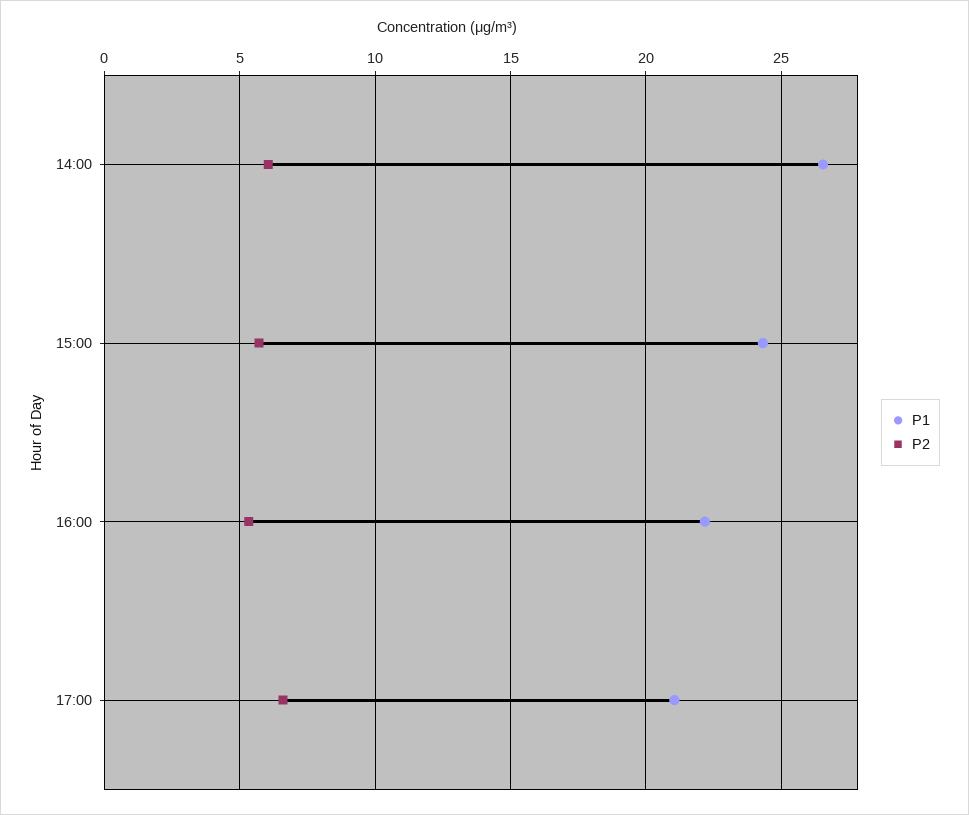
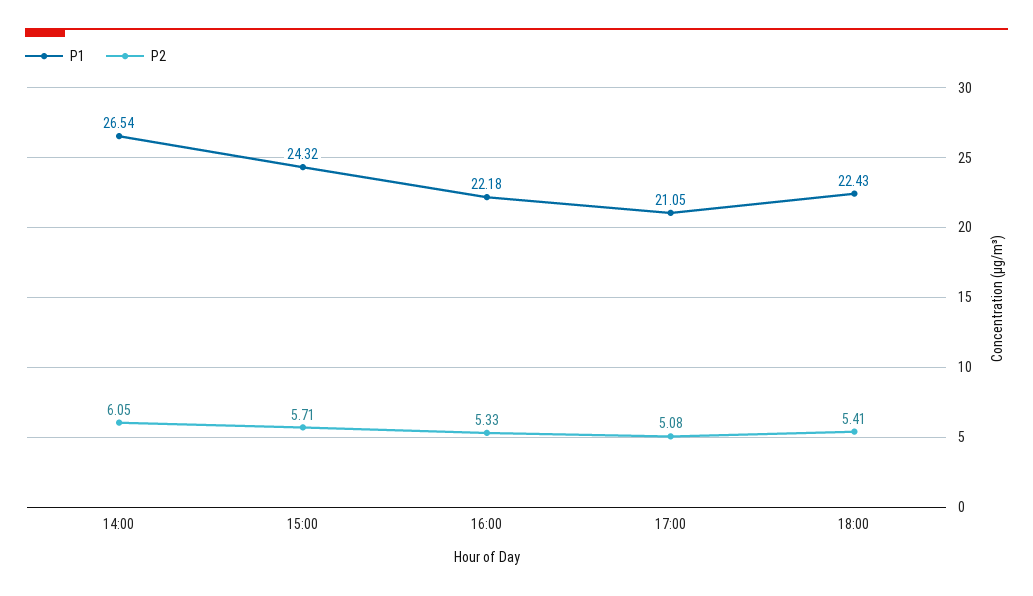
P2, 17:00: 6.5 -> 5.08
P1, 18:00: none -> 22.43
P2, 18:00: none -> 5.41

